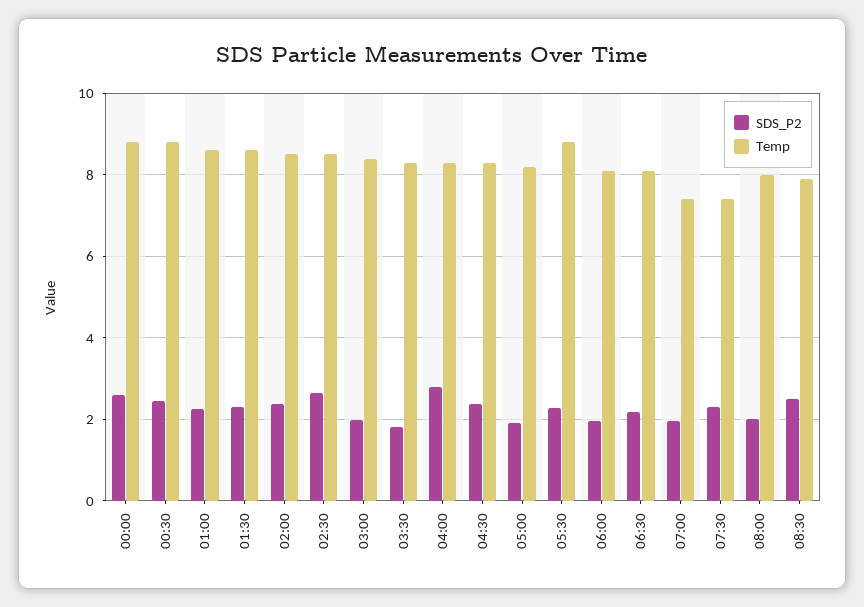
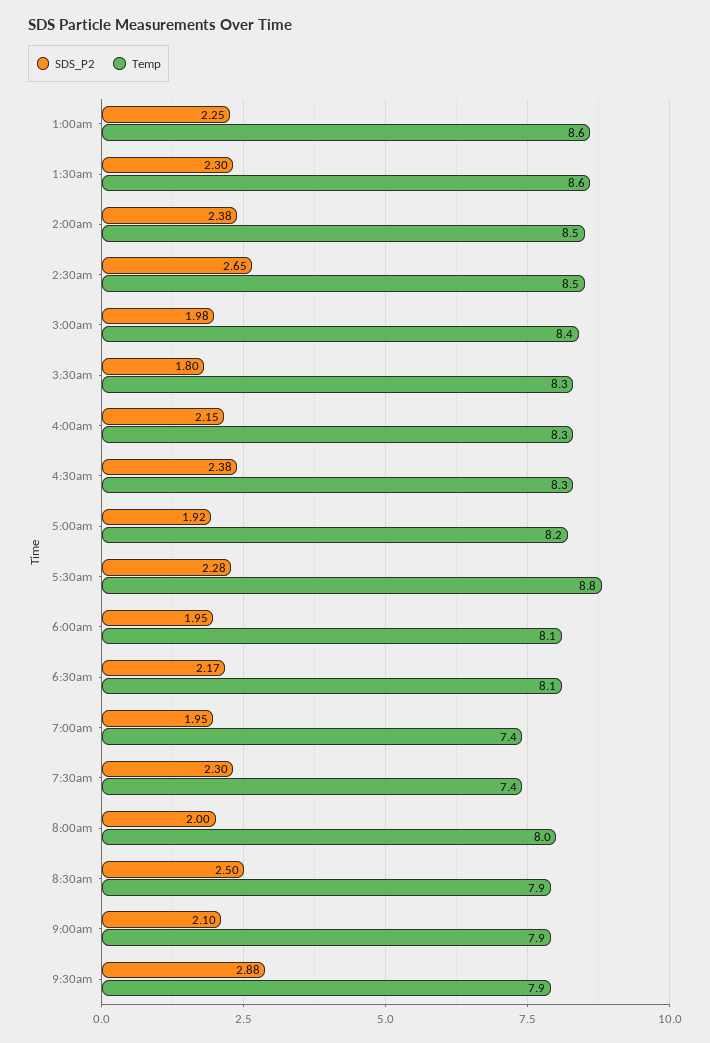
SDS_P2, 00:00: 2.6 -> none
Temp, 00:00: 8.8 -> none
SDS_P2, 00:30: 2.4 -> none
Temp, 00:30: 8.8 -> none
SDS_P2, 04:00: 2.8 -> 2.15
SDS_P2, 9:00am: none -> 2.1
Temp, 9:00am: none -> 7.9
SDS_P2, 9:30am: none -> 2.88
Temp, 9:30am: none -> 7.9

